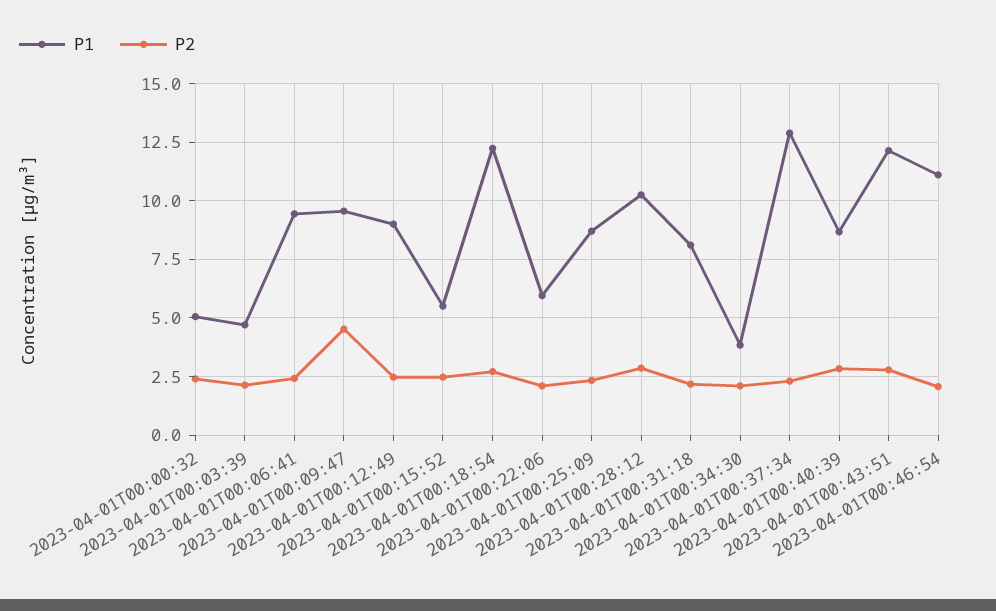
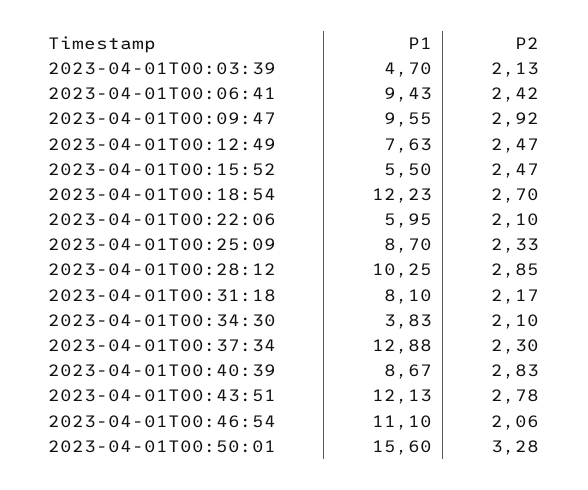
P1, 2023-04-01T00:00:32: 5 -> none
P2, 2023-04-01T00:00:32: 2.5 -> none
P2, 2023-04-01T00:09:47: 4.5 -> 2.92
P1, 2023-04-01T00:12:49: 9 -> 7.63
P1, 2023-04-01T00:50:01: none -> 15.6
P2, 2023-04-01T00:50:01: none -> 3.28

